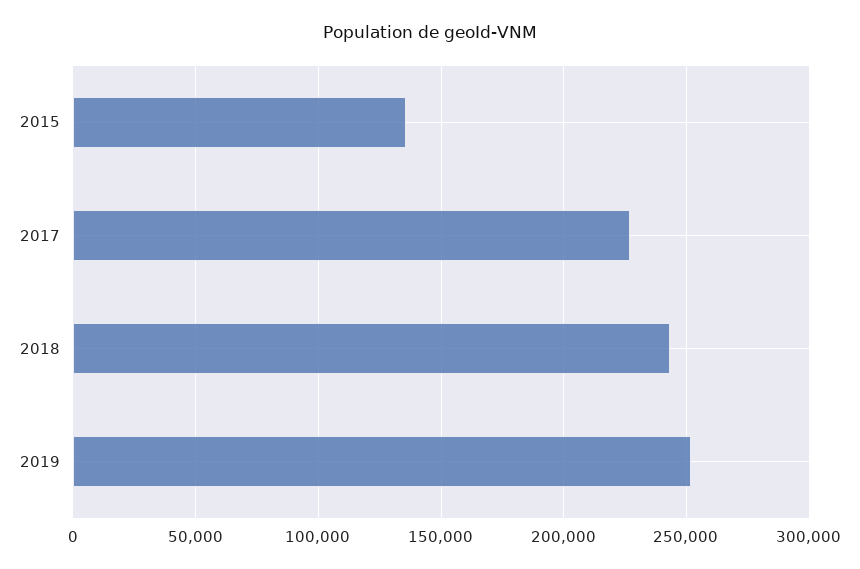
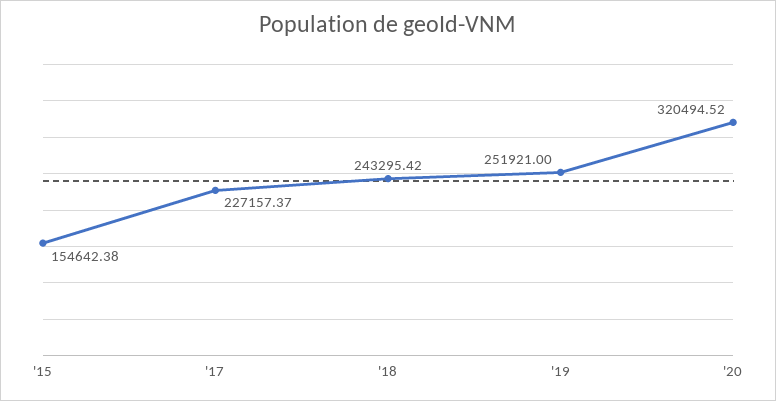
2015: 135000 -> 154642.38
'20: none -> 320494.52

